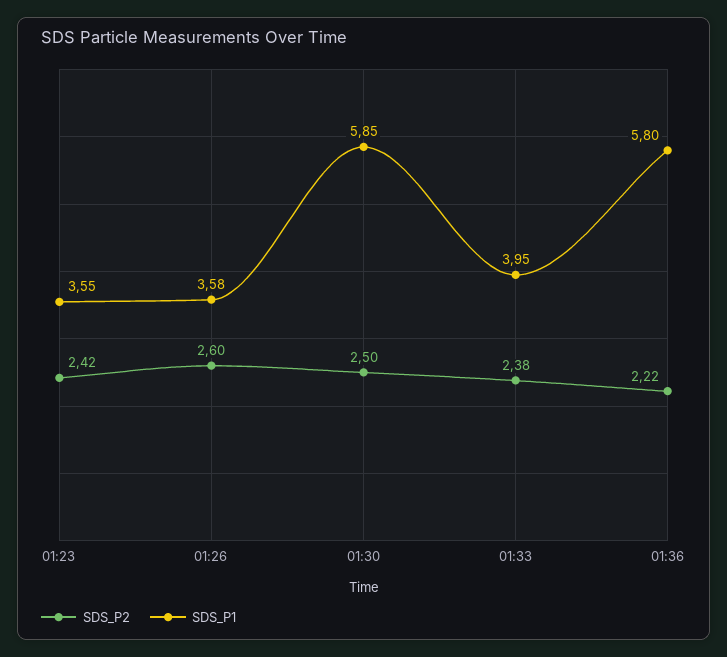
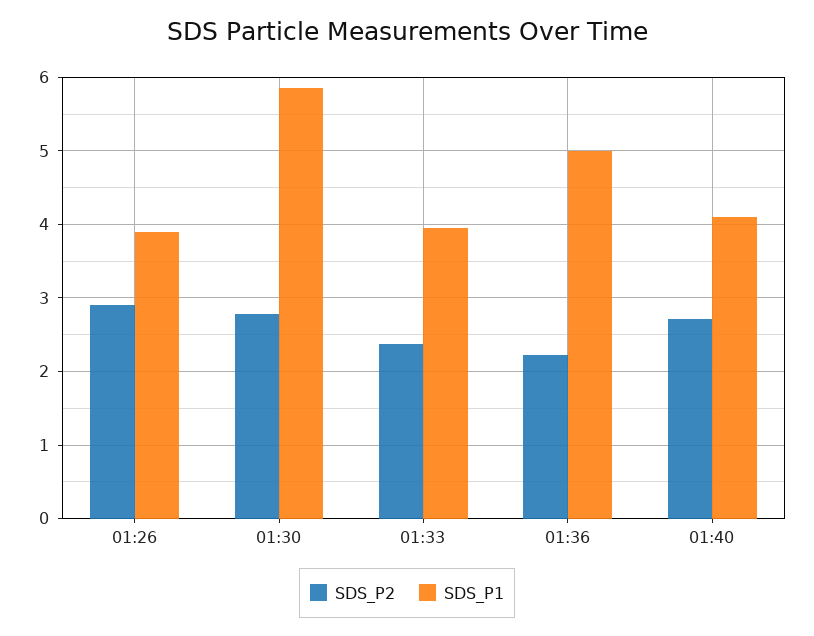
SDS_P2, 01:23: 2.42 -> none
SDS_P1, 01:23: 3.55 -> none
SDS_P2, 01:26: 2.6 -> 2.9
SDS_P1, 01:26: 3.58 -> 3.9
SDS_P2, 01:30: 2.5 -> 2.8
SDS_P1, 01:36: 5.8 -> 5
SDS_P2, 01:40: none -> 2.7
SDS_P1, 01:40: none -> 4.1

